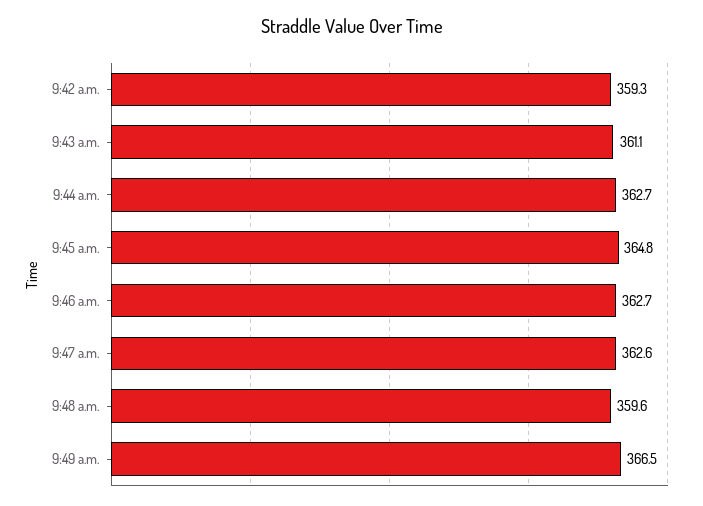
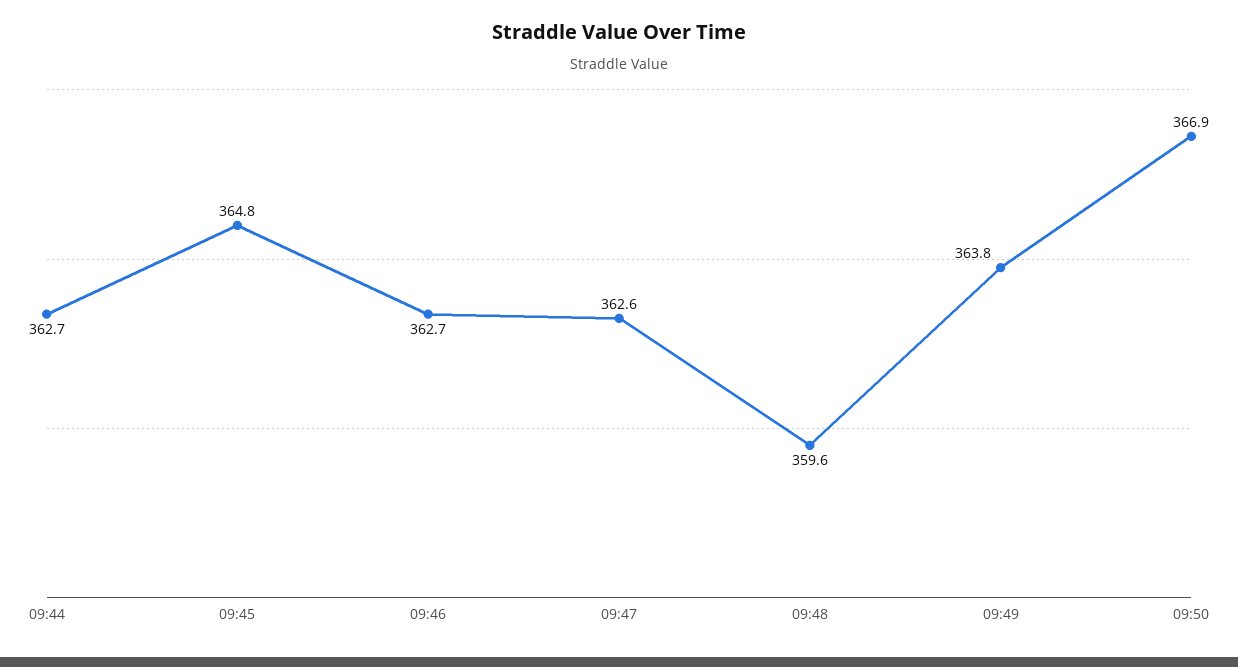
9:42 a.m.: 359.3 -> none
9:43 a.m.: 361.1 -> none
9:49 a.m.: 366.5 -> 363.8
09:50: none -> 366.9

